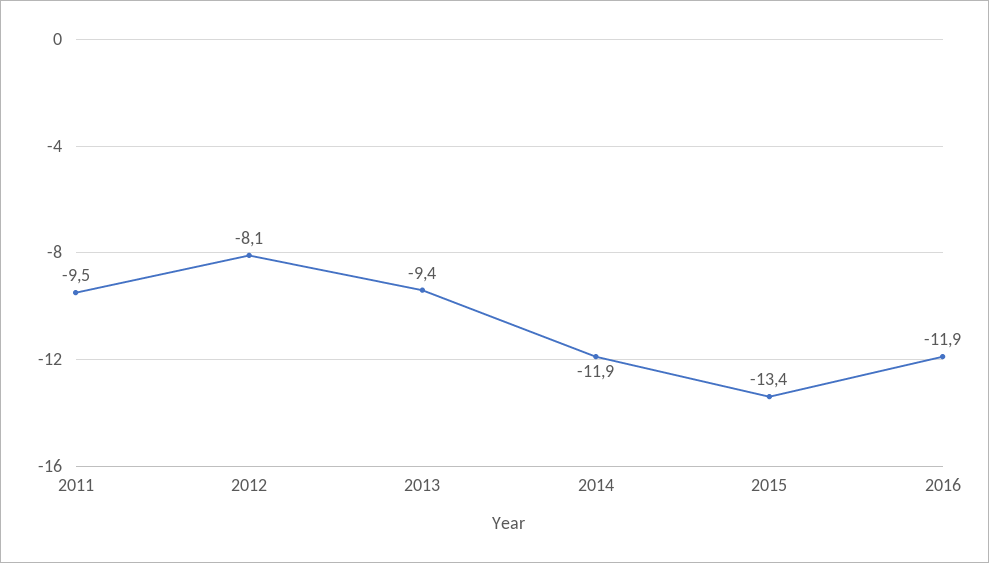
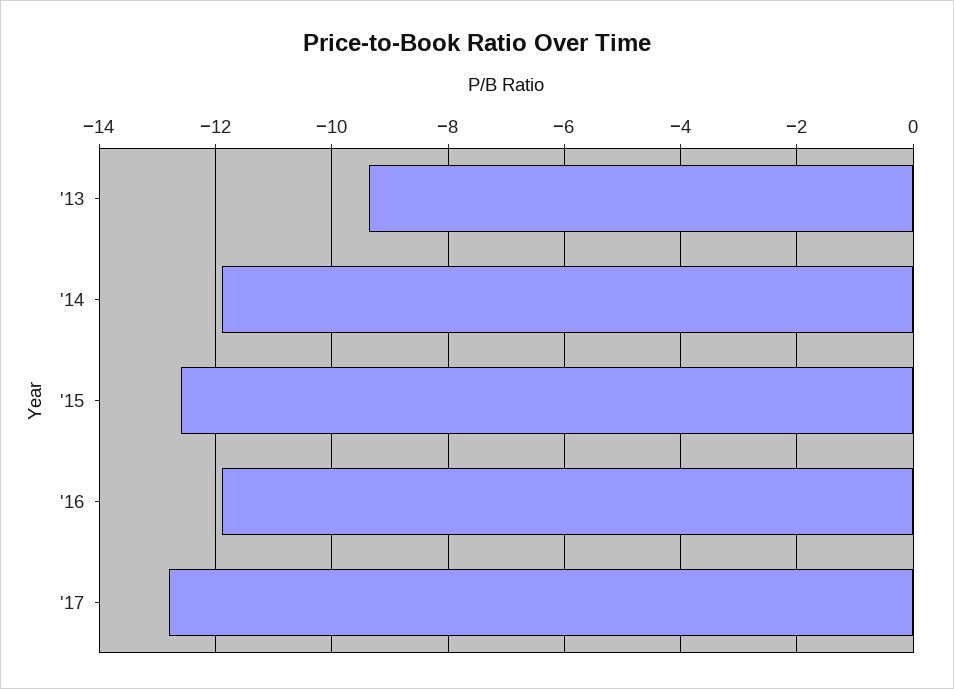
2011: -9.5 -> none
2012: -8.1 -> none
2015: -13.4 -> -12.6
'17: none -> -12.8

